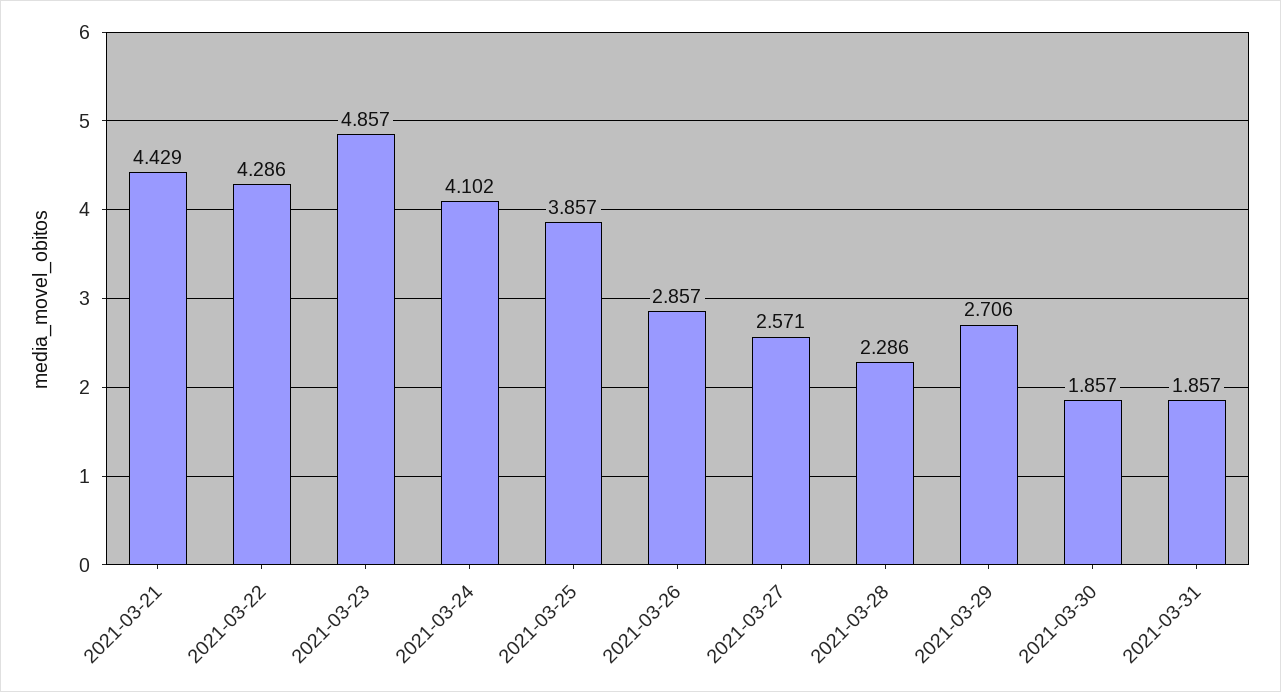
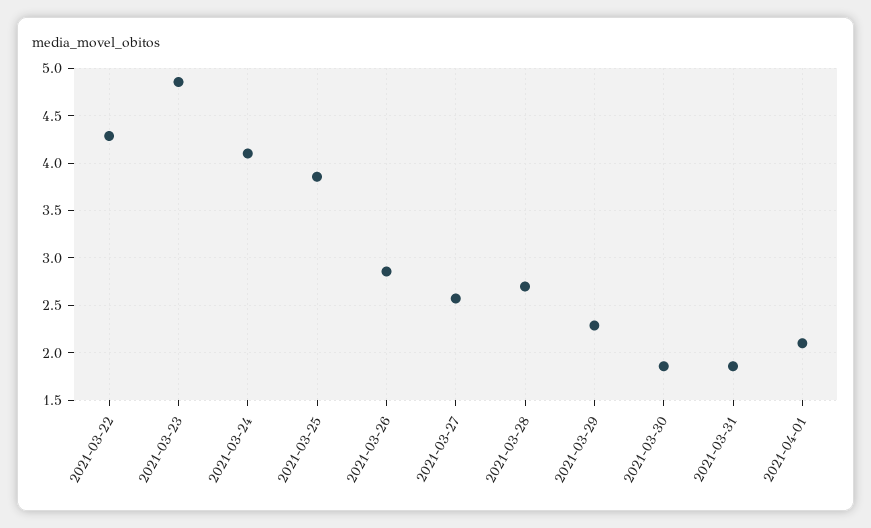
2021-03-21: 4.429 -> none
2021-03-28: 2.286 -> 2.7
2021-03-29: 2.706 -> 2.3
2021-04-01: none -> 2.1

